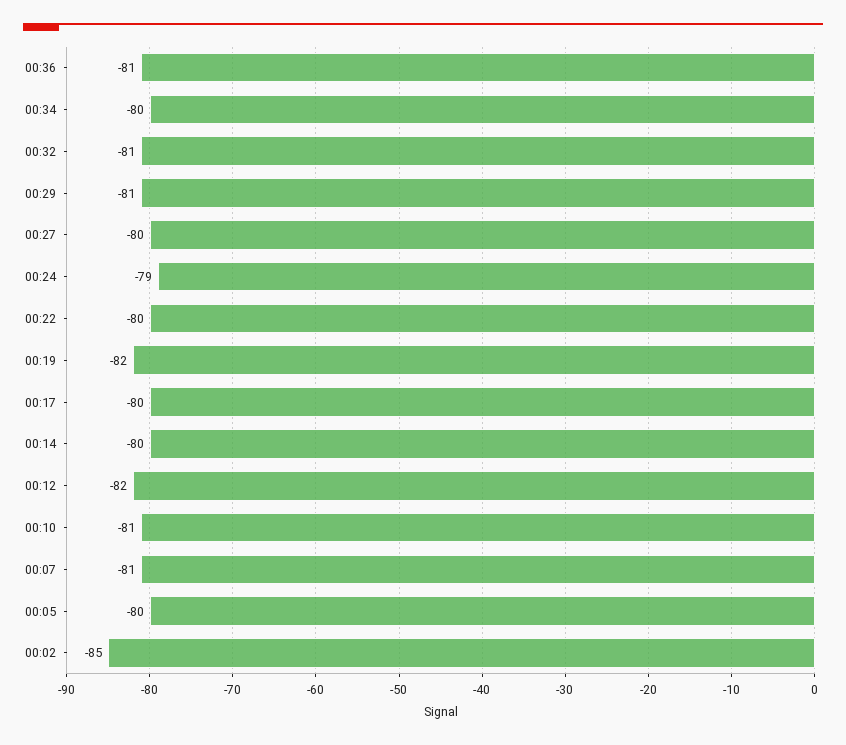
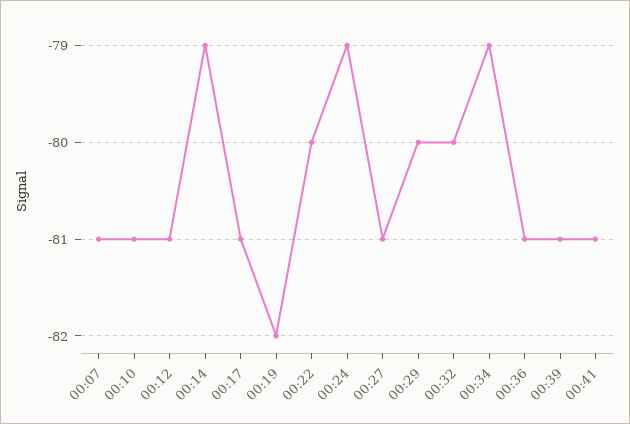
00:34: -80 -> -79
00:32: -81 -> -80
00:29: -81 -> -80
00:27: -80 -> -81
00:17: -80 -> -81
00:14: -80 -> -79
00:12: -82 -> -81
00:05: -80 -> none
00:02: -85 -> none
00:39: none -> -81
00:41: none -> -81

